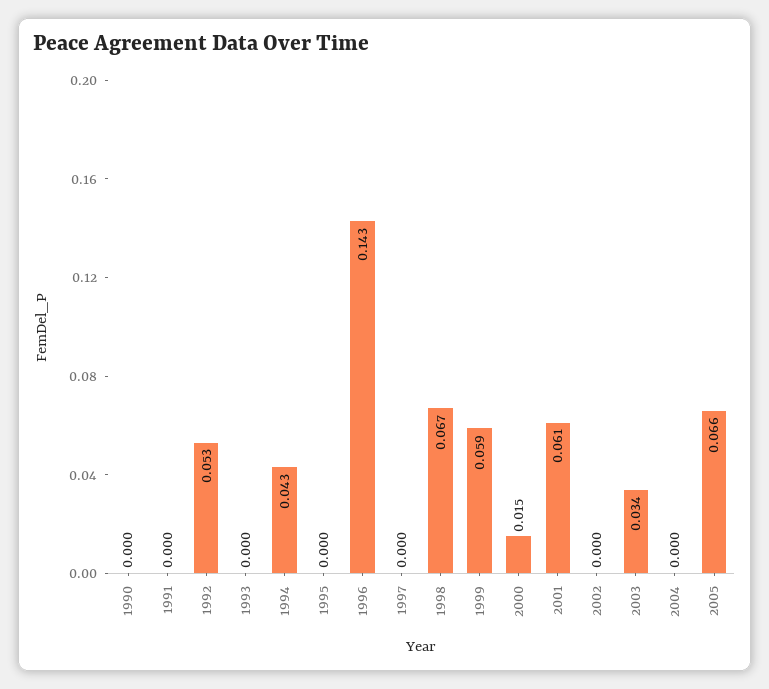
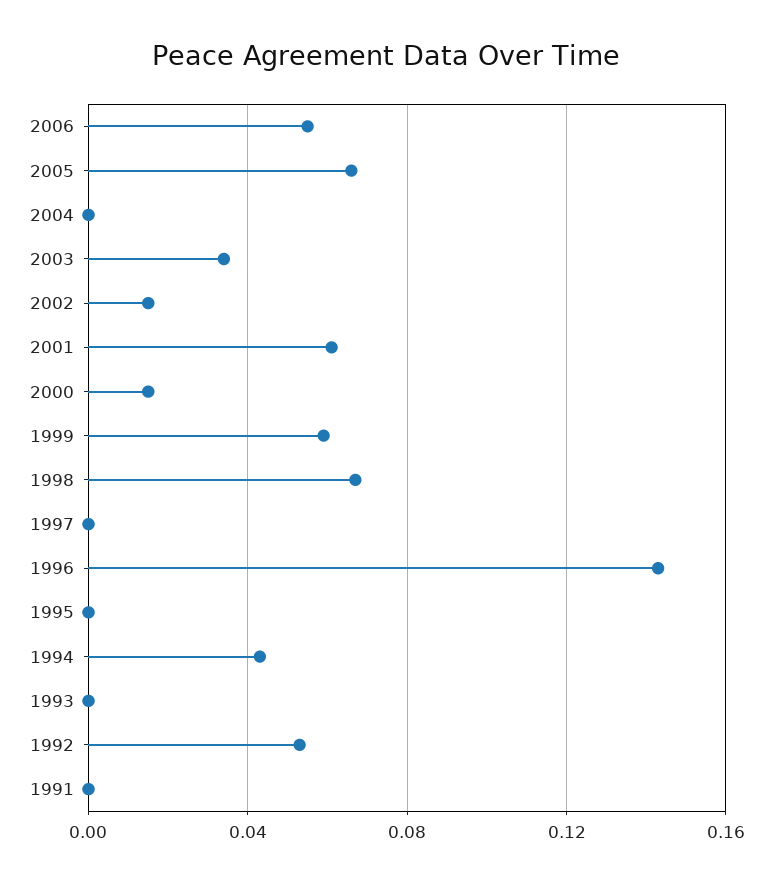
1990: 0 -> none
2002: 0 -> 0.015
2006: none -> 0.055

